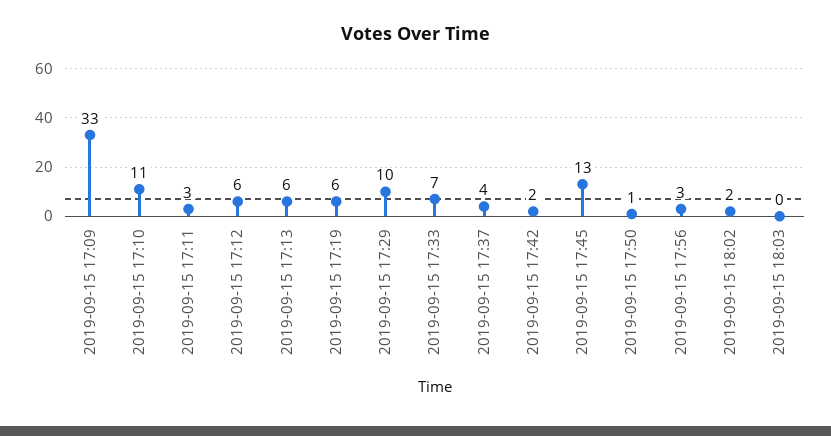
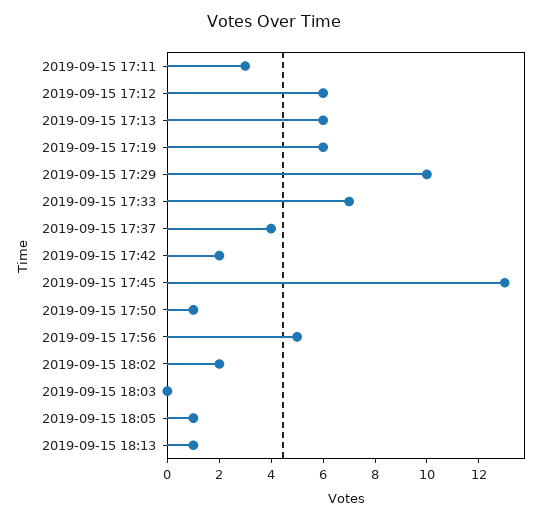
2019-09-15 17:09: 33 -> none
2019-09-15 17:10: 11 -> none
2019-09-15 17:56: 3 -> 5
2019-09-15 18:05: none -> 1
2019-09-15 18:13: none -> 1

